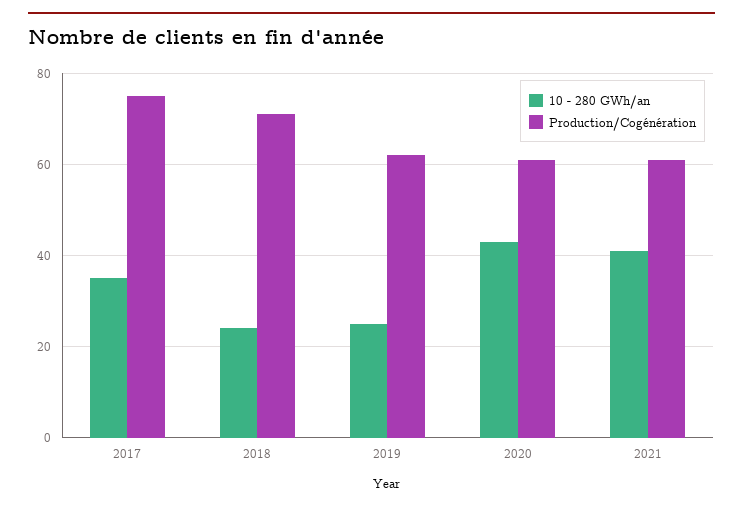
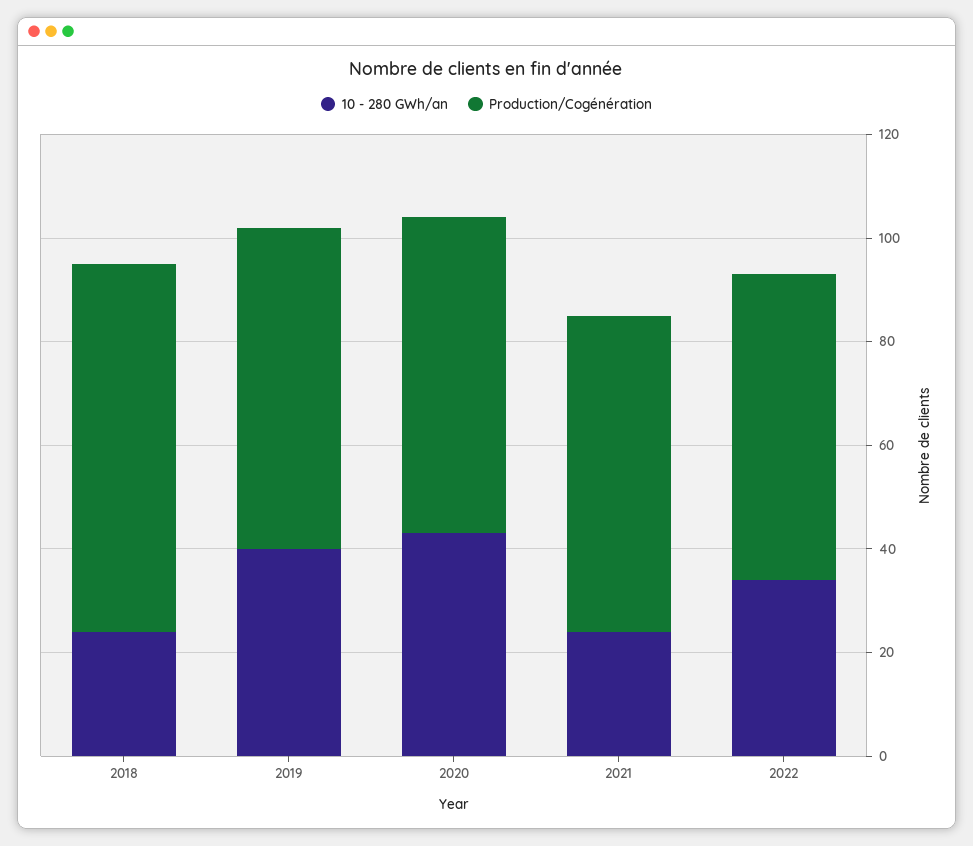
10 - 280 GWh/an, 2017: 35 -> none
Production/Cogénération, 2017: 75 -> none
10 - 280 GWh/an, 2019: 25 -> 40
10 - 280 GWh/an, 2021: 40 -> 25
10 - 280 GWh/an, 2022: none -> 35
Production/Cogénération, 2022: none -> 60

